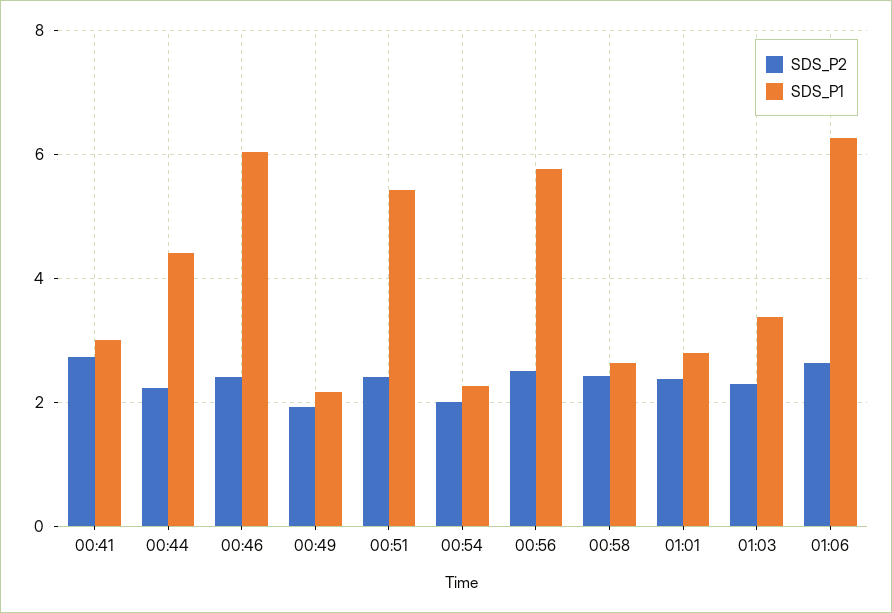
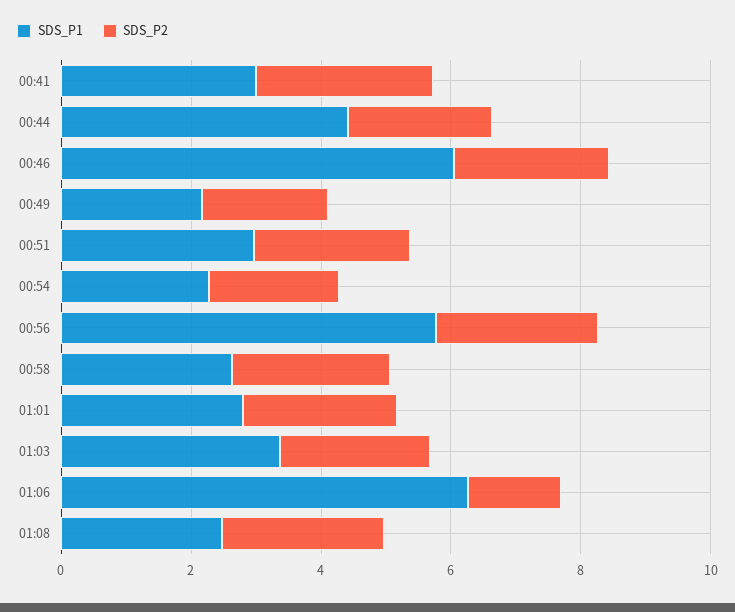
SDS_P1, 00:51: 5.4 -> 3
SDS_P2, 01:06: 2.6 -> 1.5
SDS_P1, 01:08: none -> 2.5
SDS_P2, 01:08: none -> 2.5

